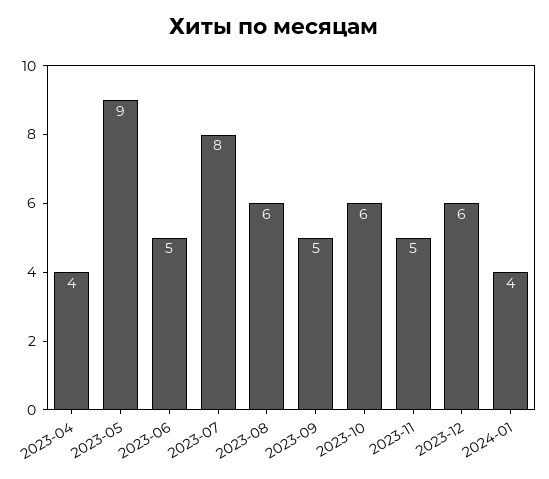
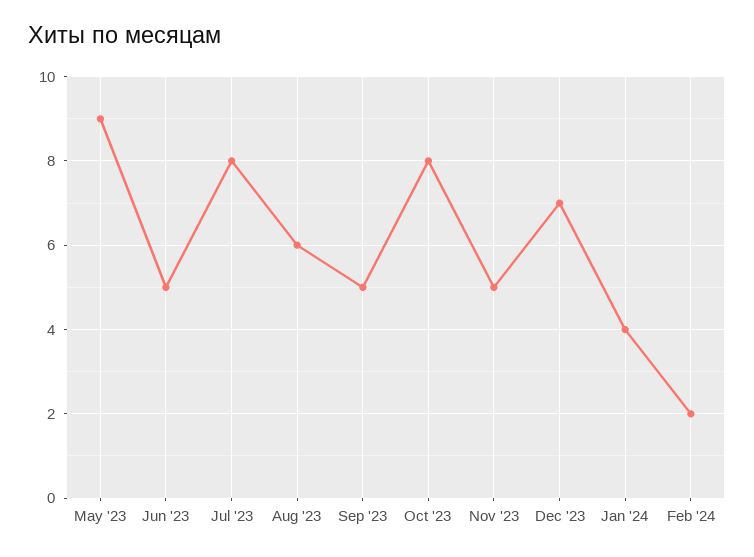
2023-04: 4 -> none
2023-10: 6 -> 8
2023-12: 6 -> 7
Feb '24: none -> 2

